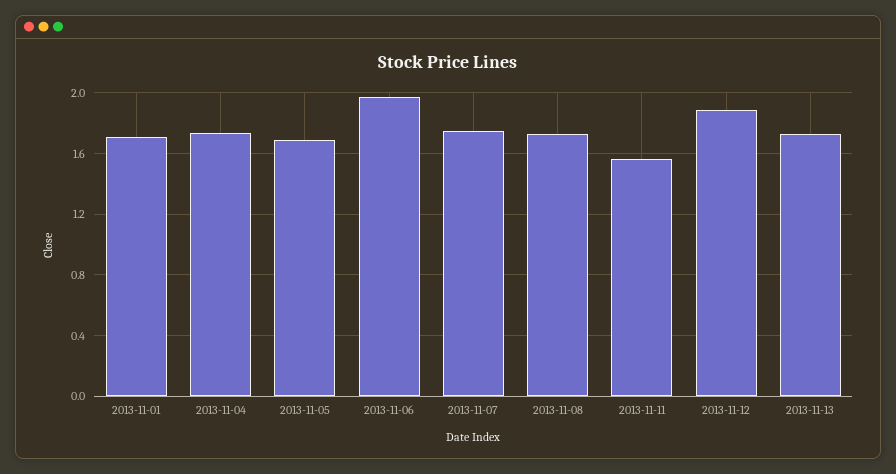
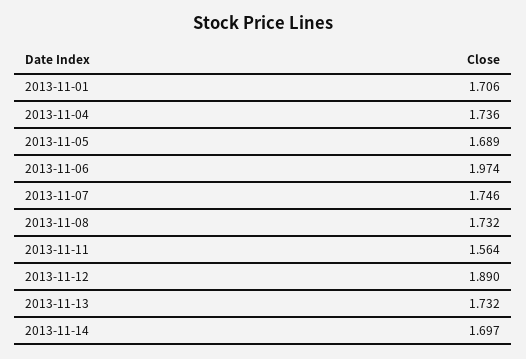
2013-11-14: none -> 1.697

